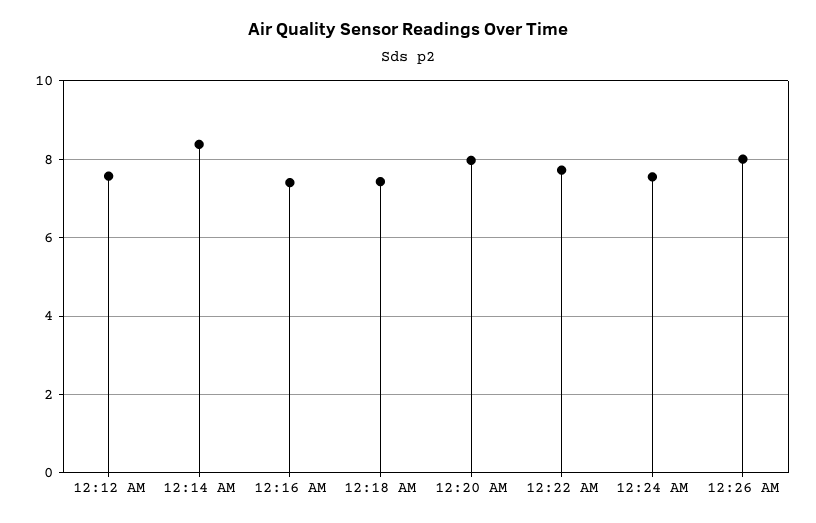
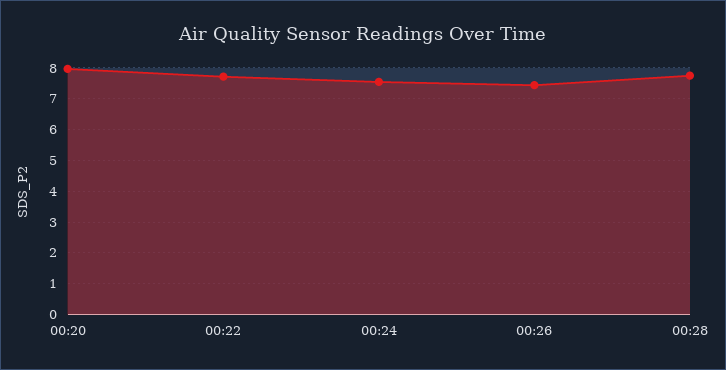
12:12 AM: 7.6 -> none
12:14 AM: 8.4 -> none
12:16 AM: 7.4 -> none
12:18 AM: 7.4 -> none
12:26 AM: 8 -> 7.4
00:28: none -> 7.8

